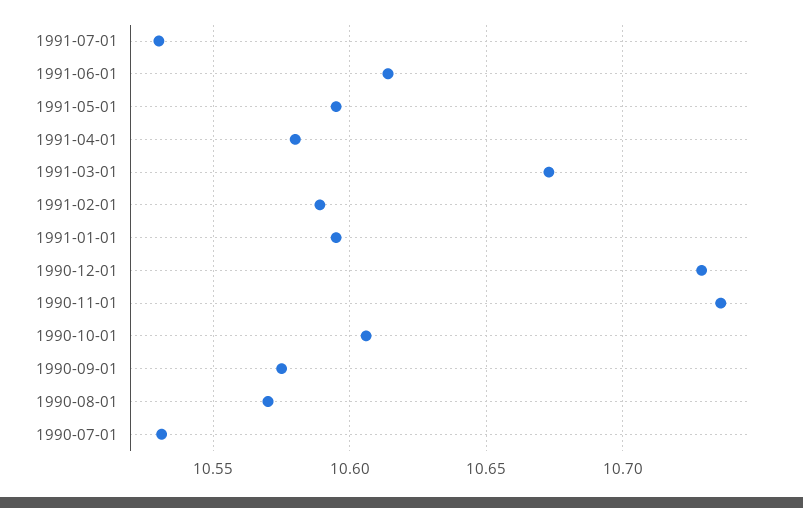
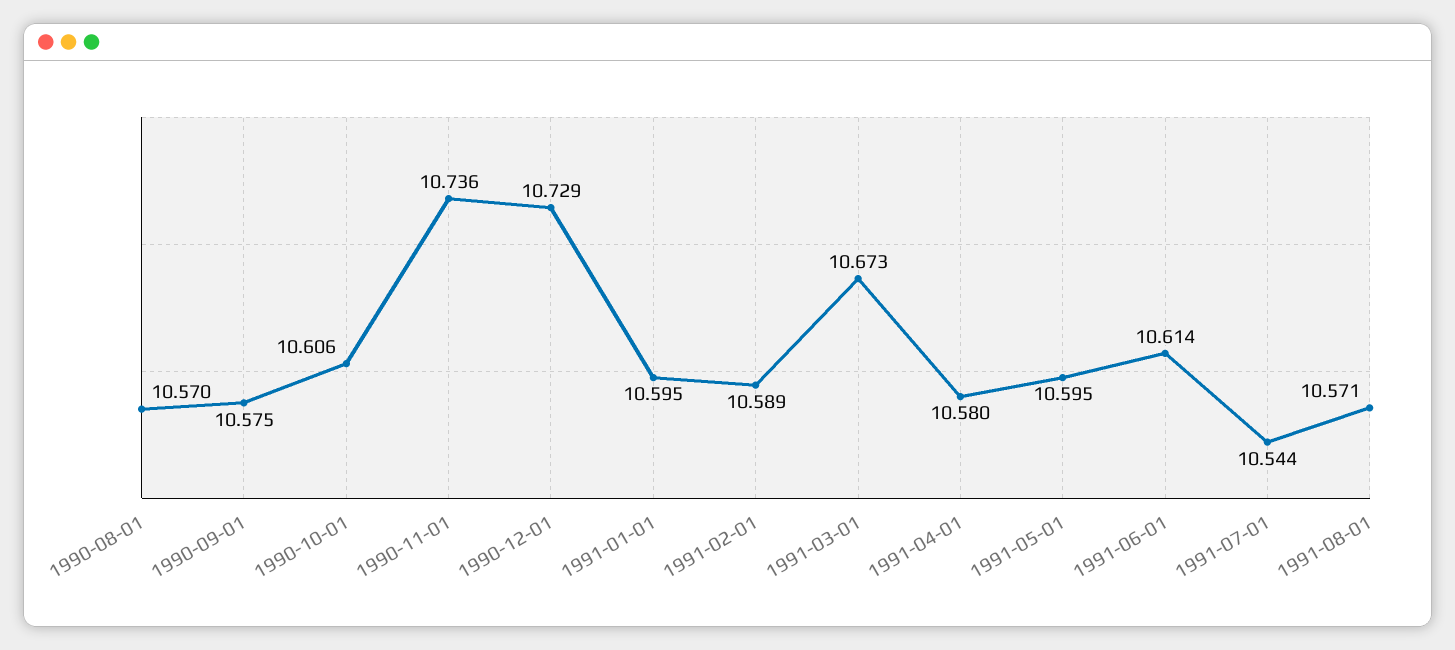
1991-07-01: 10.53 -> 10.544
1990-07-01: 10.53 -> none
1991-08-01: none -> 10.571

